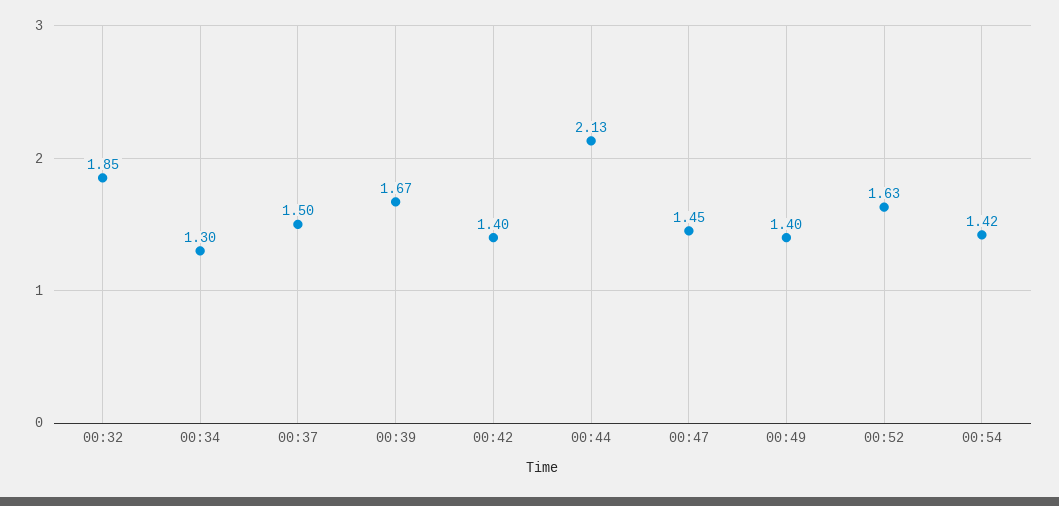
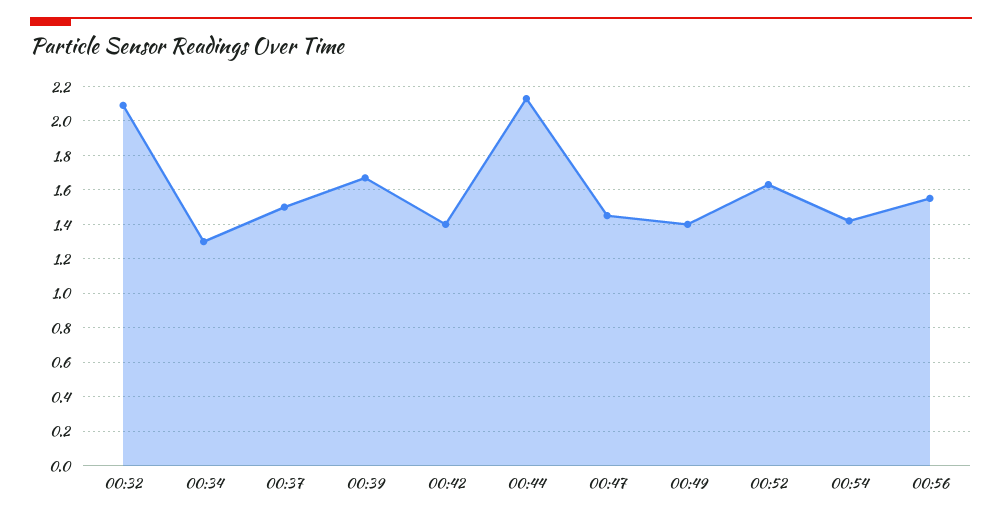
00:32: 1.85 -> 2.1
00:56: none -> 1.55

